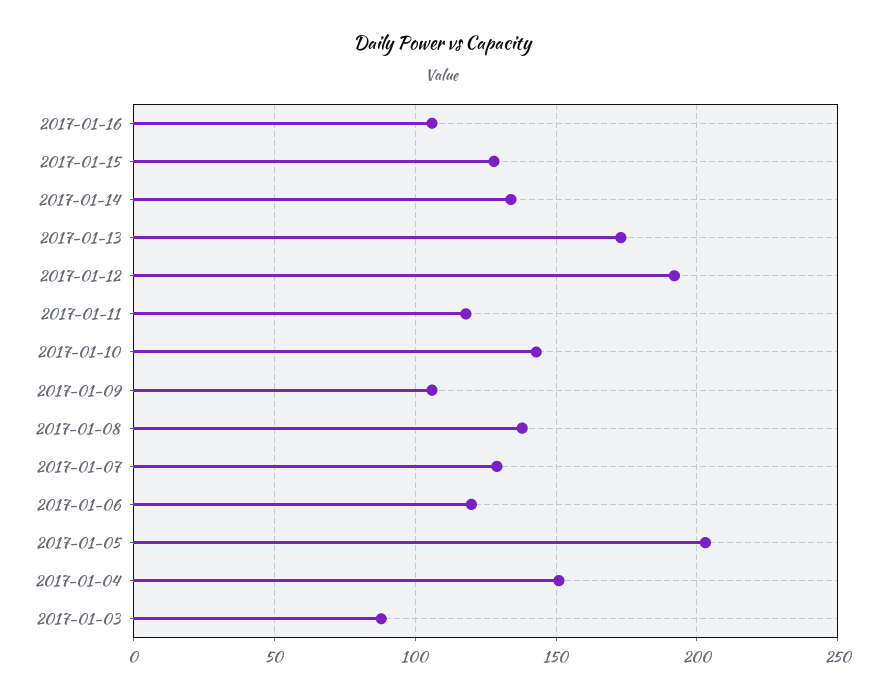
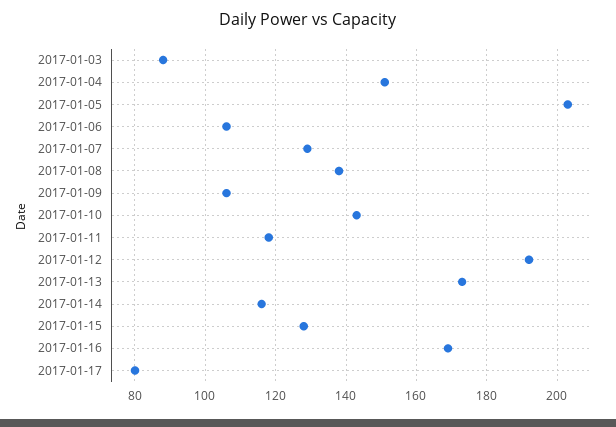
2017-01-16: 105 -> 170
2017-01-14: 135 -> 115
2017-01-06: 120 -> 105
2017-01-17: none -> 80

